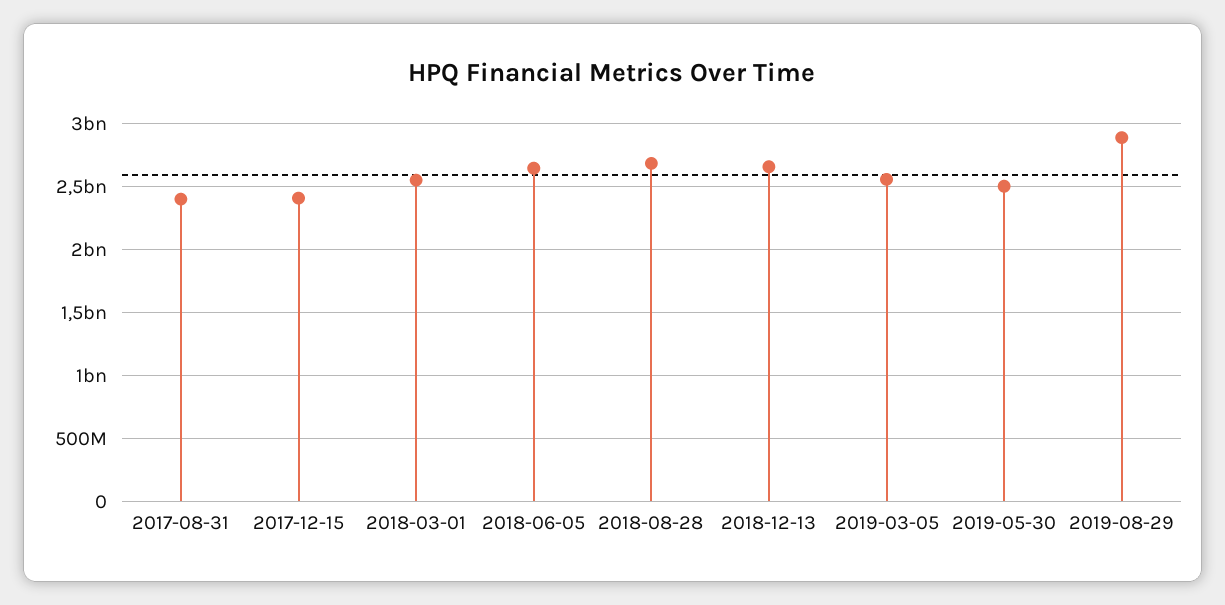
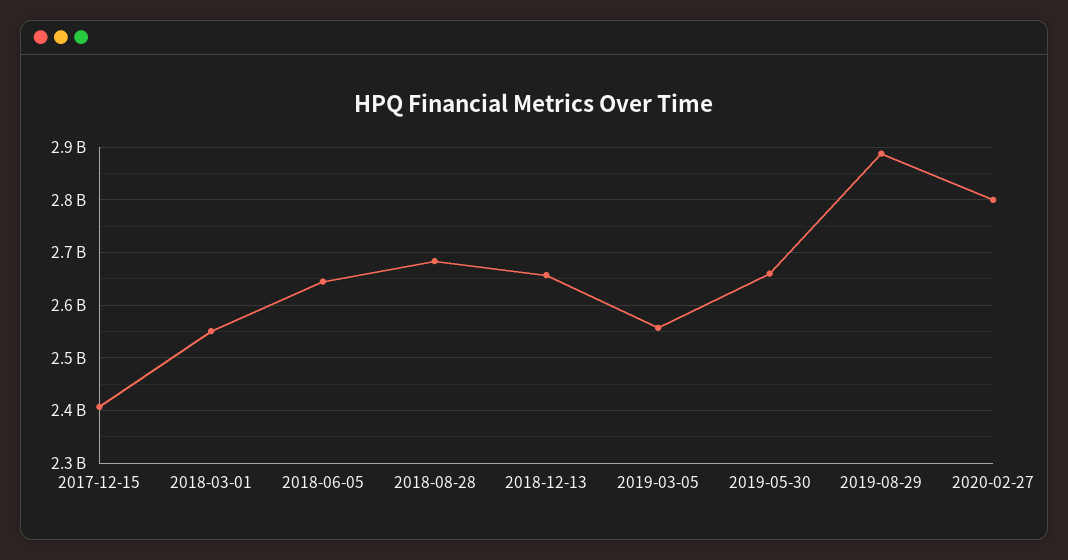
2017-08-31: 2400000000 -> none
2019-05-30: 2500000000 -> 2660000000
2020-02-27: none -> 2800000000

